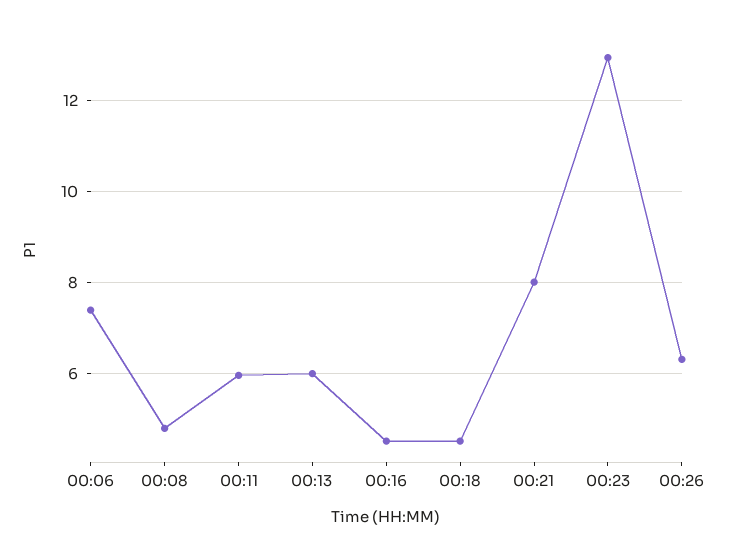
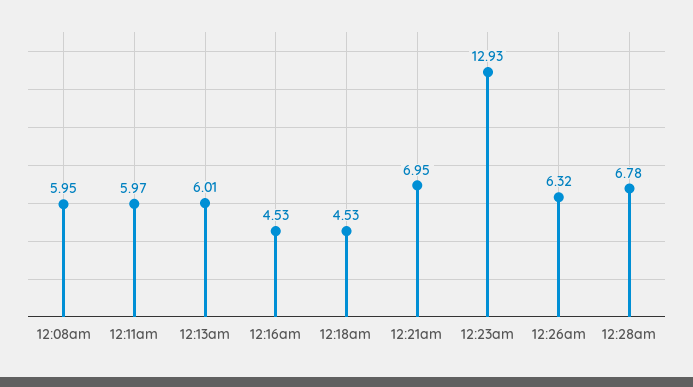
00:06: 7.4 -> none
00:08: 4.8 -> 5.95
00:21: 8 -> 6.95
12:28am: none -> 6.78

